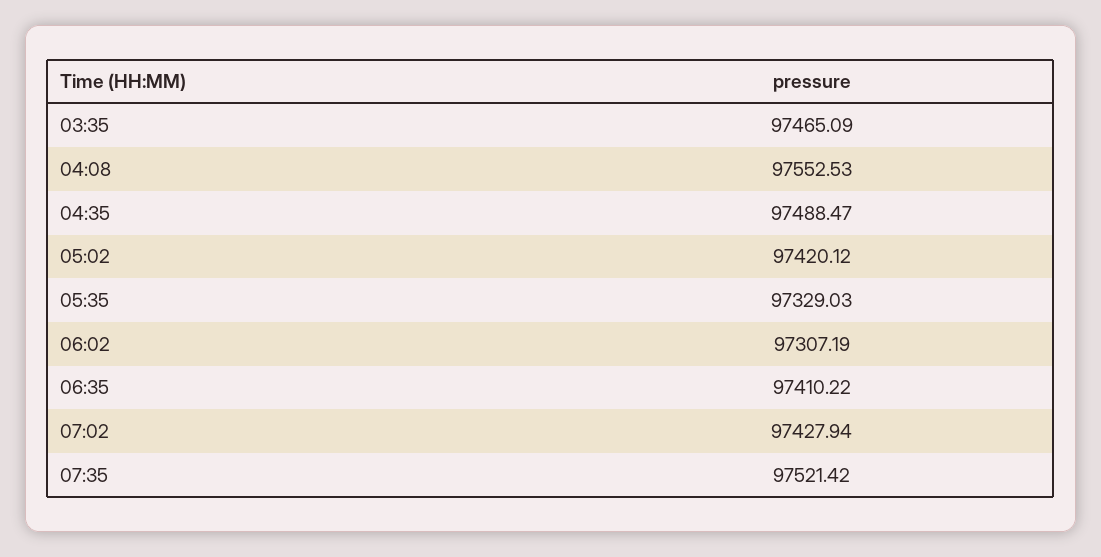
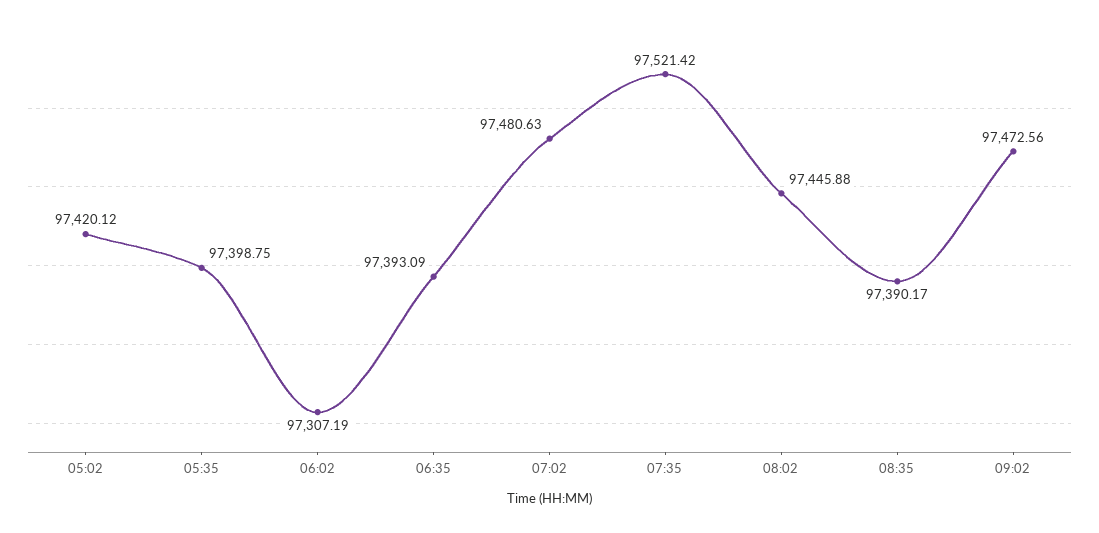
03:35: 97465.09 -> none
04:08: 97552.53 -> none
04:35: 97488.47 -> none
05:35: 97329.03 -> 97398.75
06:35: 97410.22 -> 97393.09
07:02: 97427.94 -> 97480.63
08:02: none -> 97445.88
08:35: none -> 97390.17
09:02: none -> 97472.56

